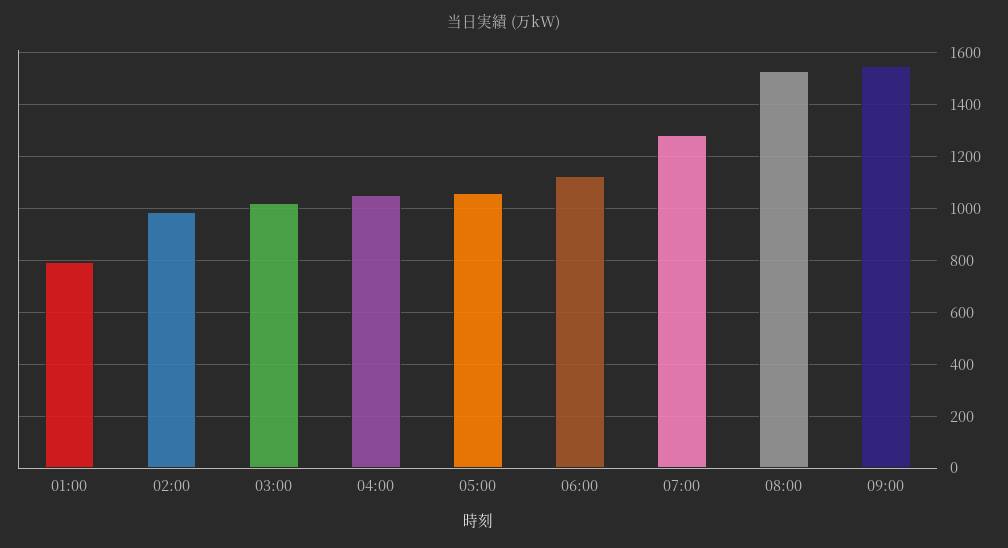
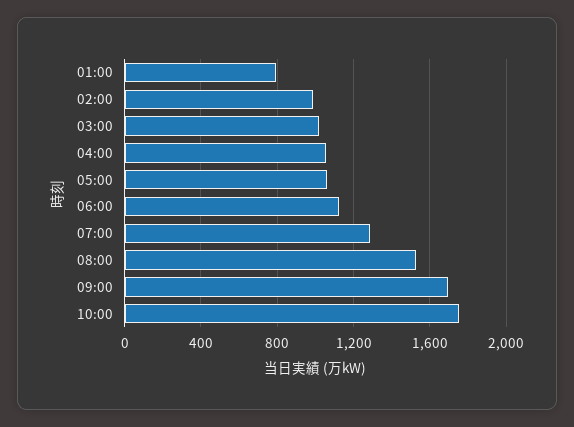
09:00: 1550 -> 1700
10:00: none -> 1750

